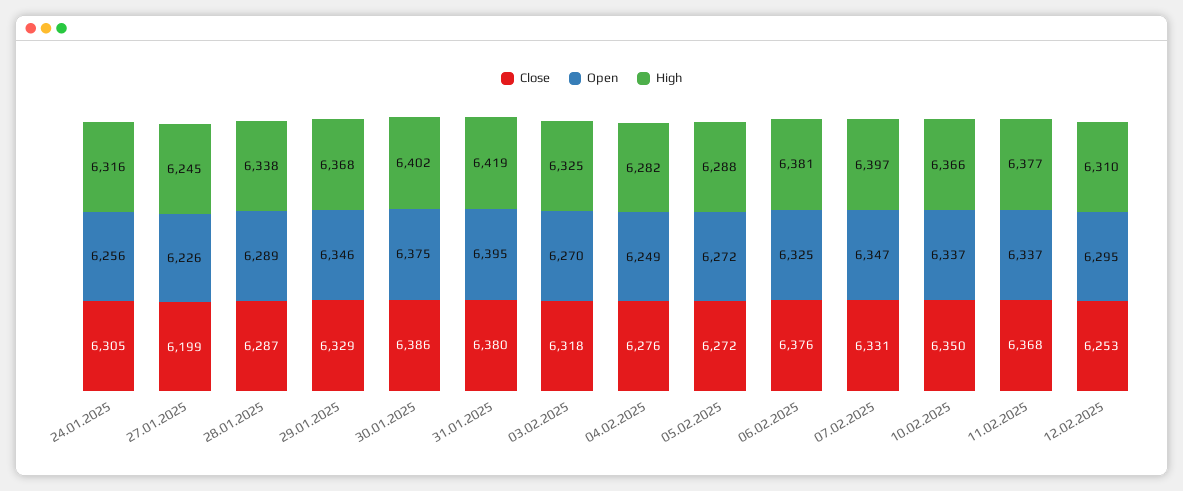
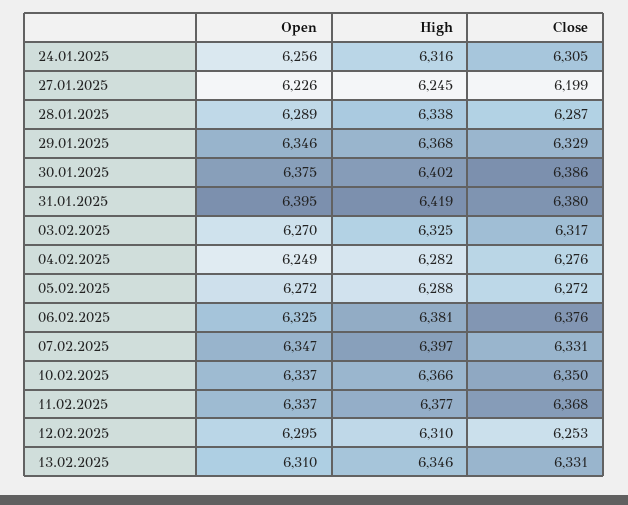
Close, 03.02.2025: 6318 -> 6317
Open, 13.02.2025: none -> 6310
High, 13.02.2025: none -> 6346
Close, 13.02.2025: none -> 6331

